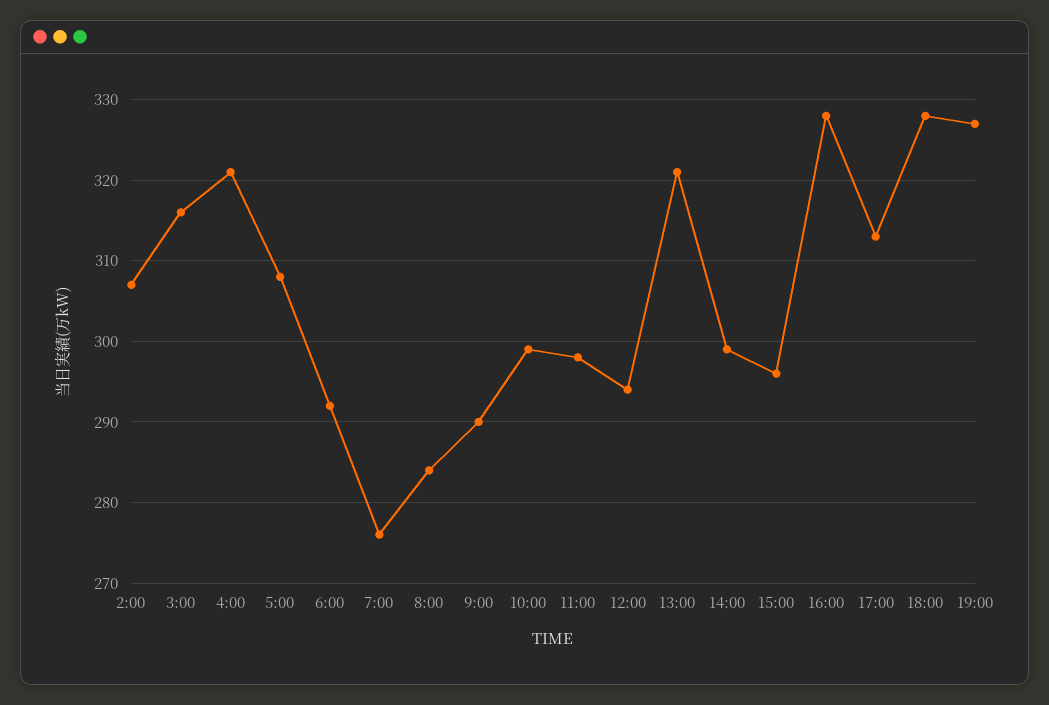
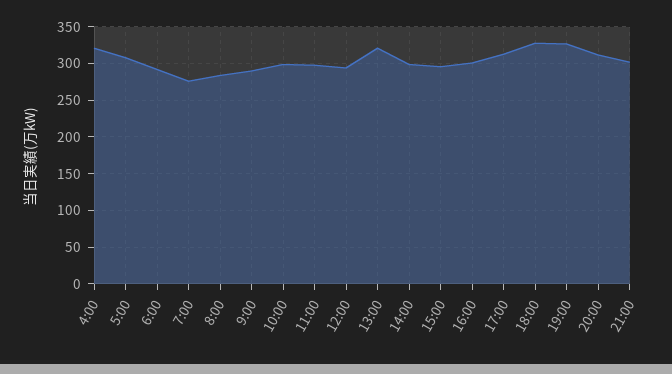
2:00: 307 -> none
3:00: 316 -> none
16:00: 328 -> 300
20:00: none -> 310
21:00: none -> 300

